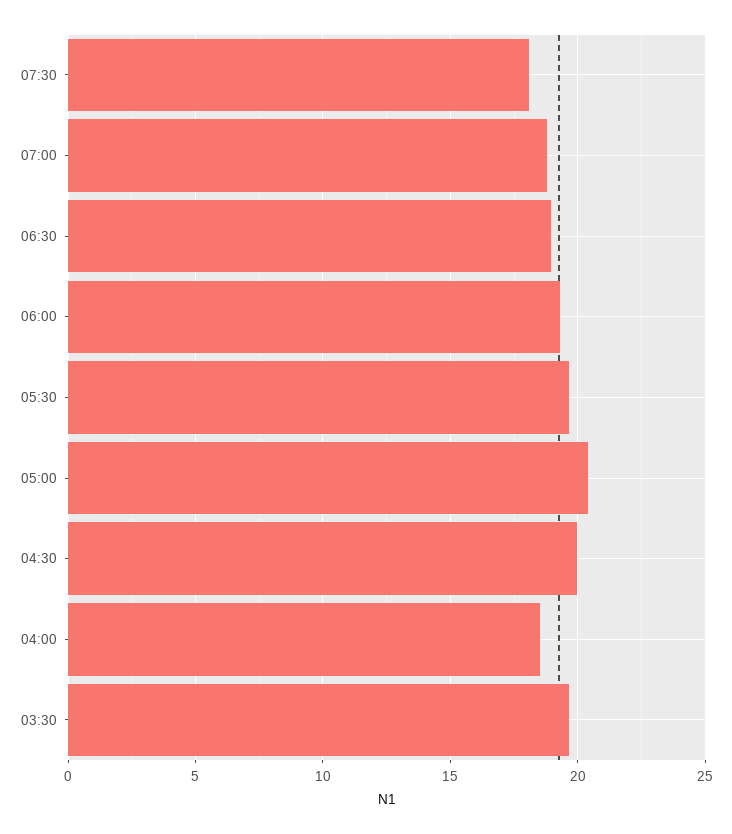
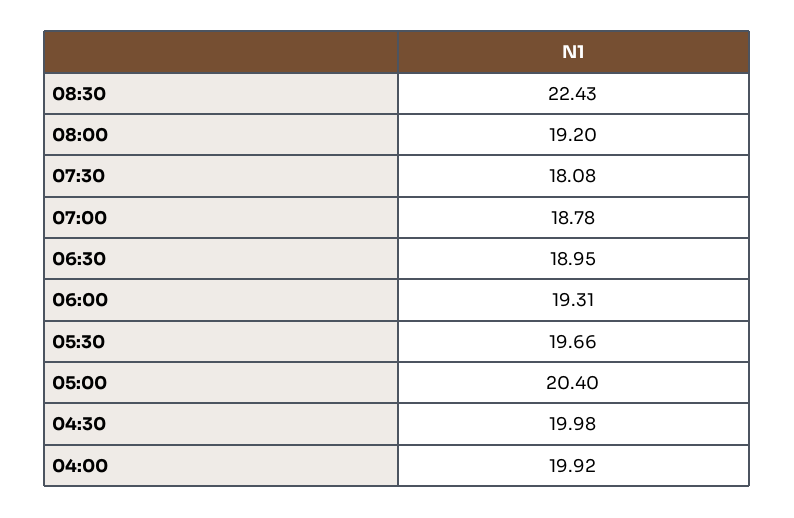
04:00: 18.5 -> 19.92
03:30: 19.5 -> none
08:30: none -> 22.43
08:00: none -> 19.2

